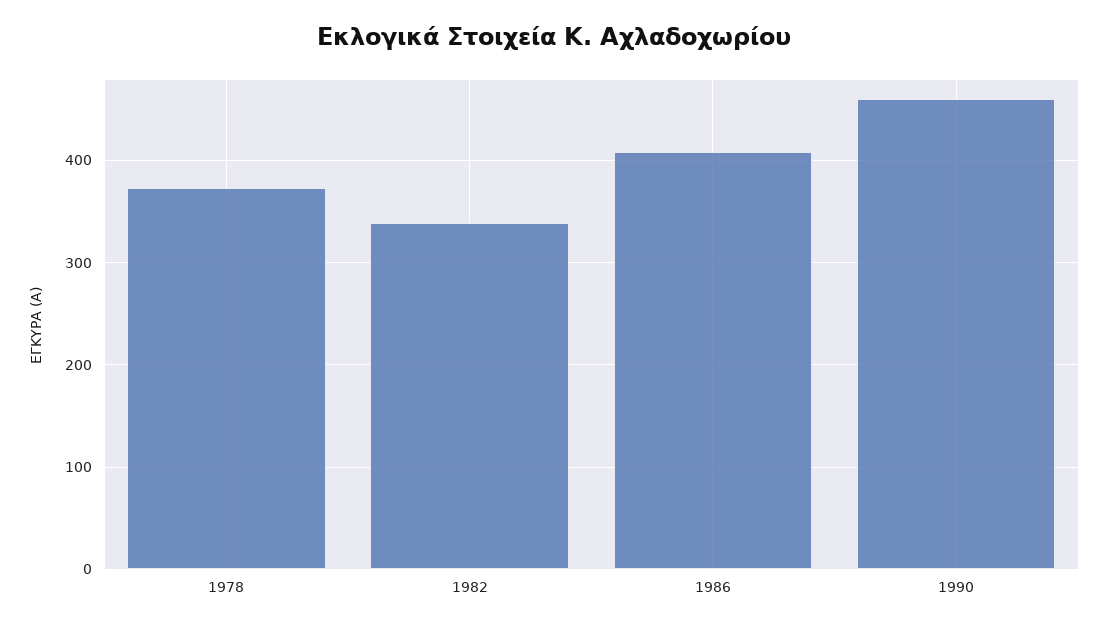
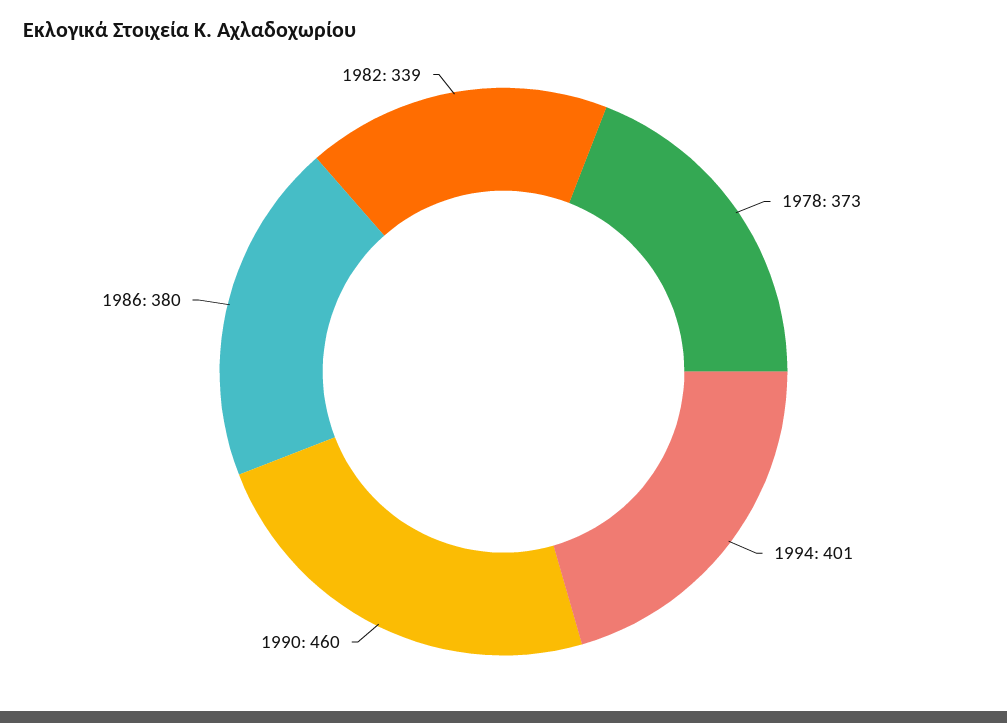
1986: 410 -> 380
1994: none -> 401

